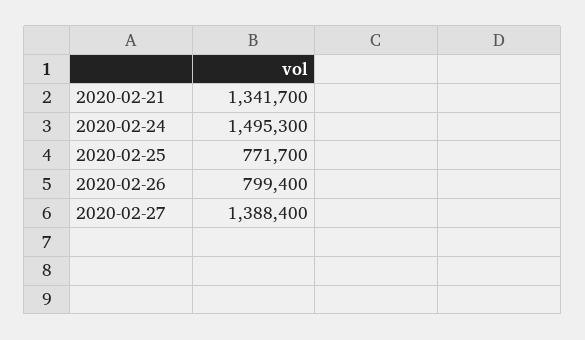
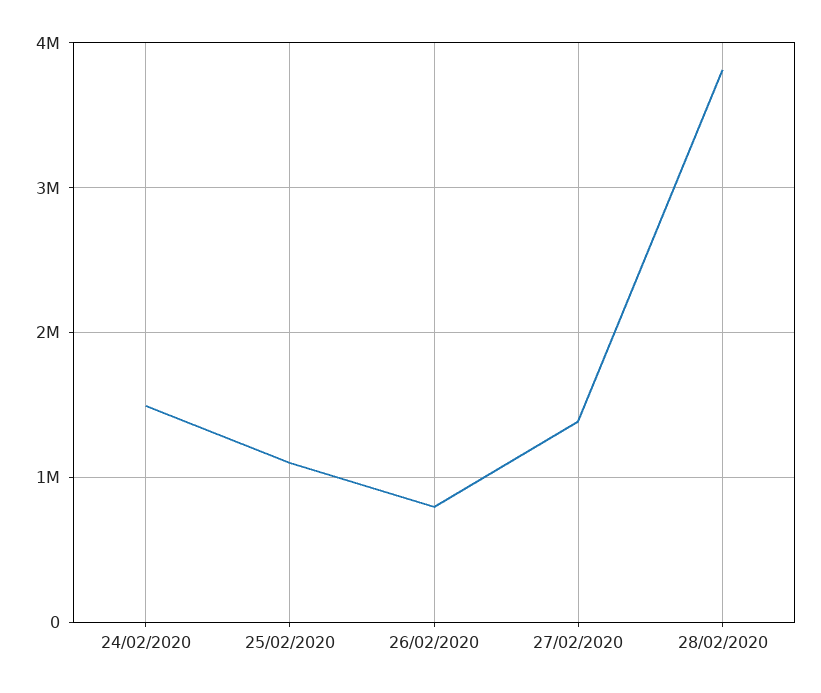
2020-02-21: 1341700 -> none
2020-02-25: 771700 -> 1100000
28/02/2020: none -> 3800000

